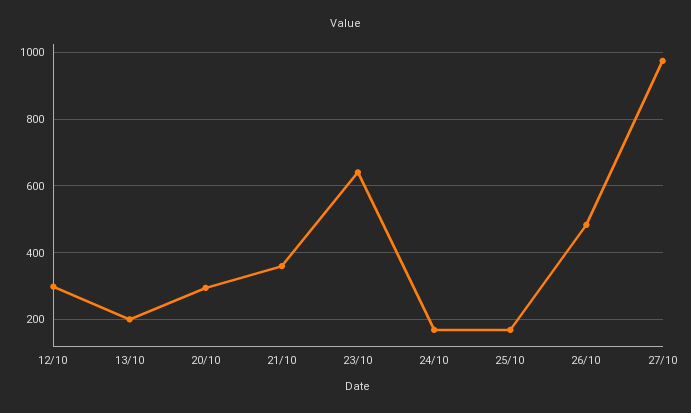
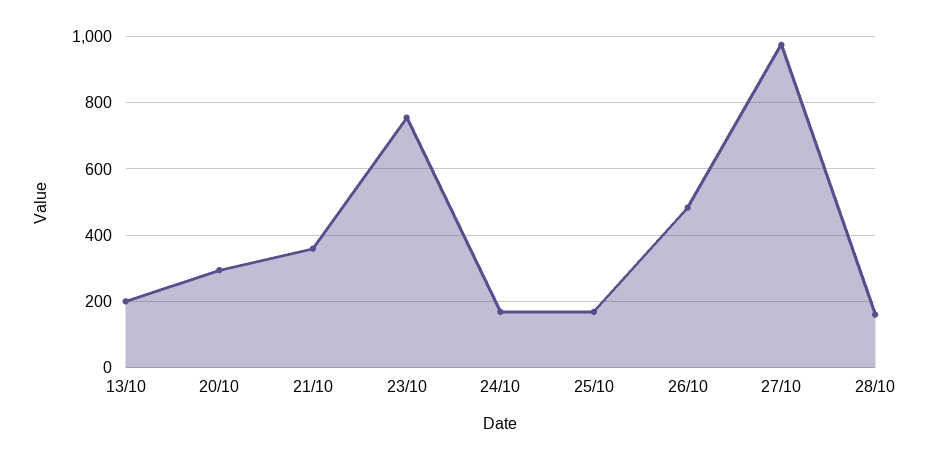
12/10: 300 -> none
23/10: 640 -> 760
28/10: none -> 160

